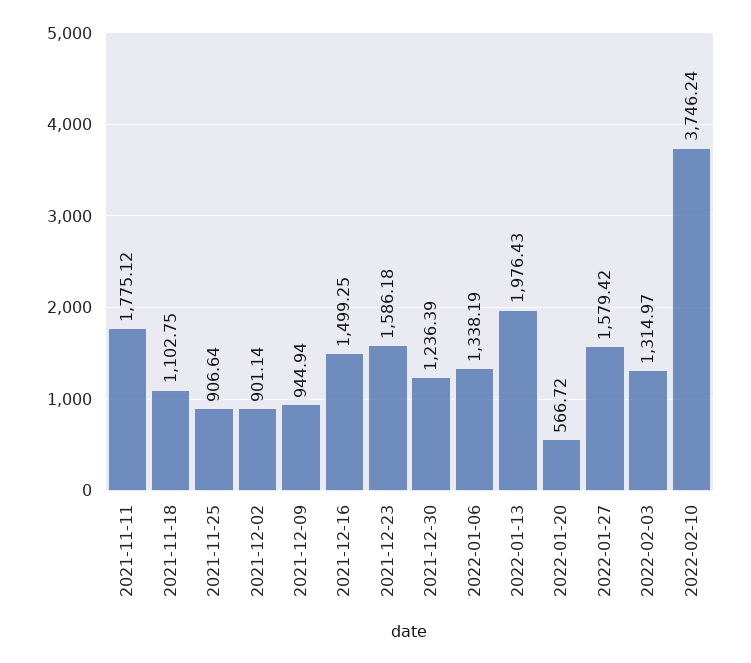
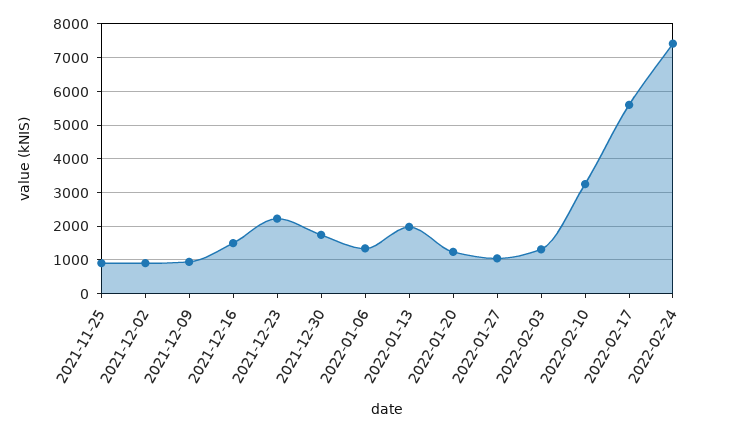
2021-11-11: 1775.12 -> none
2021-11-18: 1102.75 -> none
2021-12-23: 1586.18 -> 2200
2021-12-30: 1236.39 -> 1800
2022-01-20: 566.72 -> 1200
2022-01-27: 1579.42 -> 1000
2022-02-10: 3746.24 -> 3200
2022-02-17: none -> 5600
2022-02-24: none -> 7400

